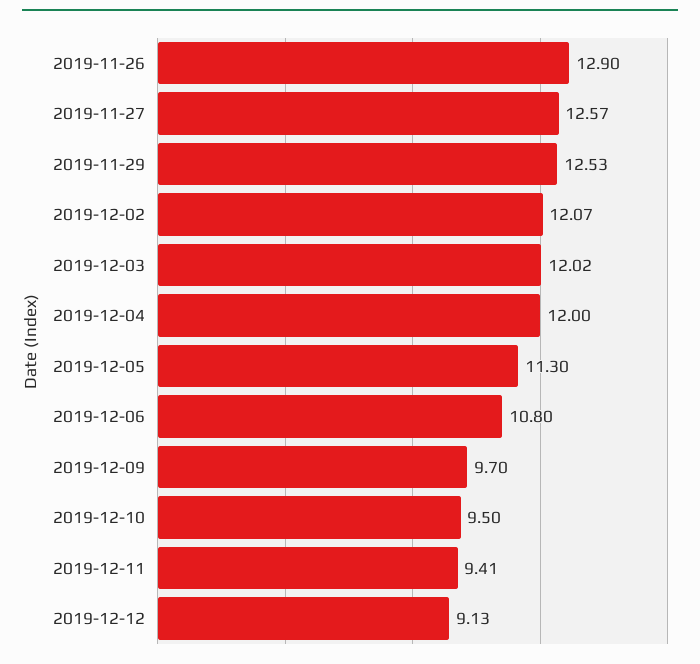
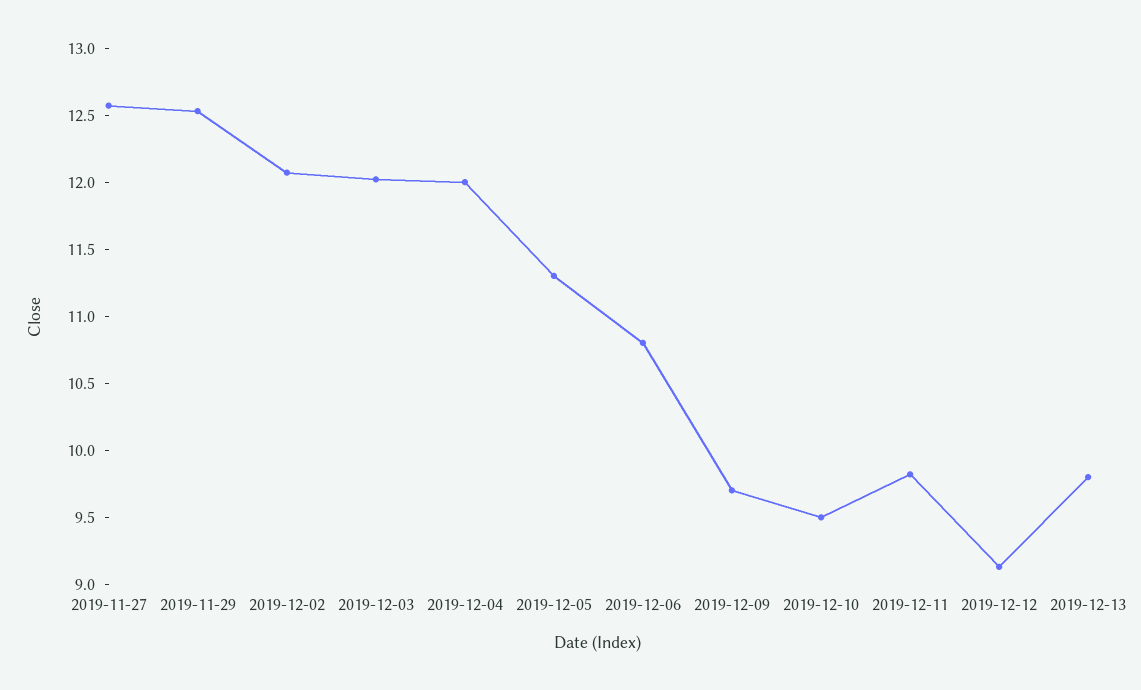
2019-11-26: 12.9 -> none
2019-12-11: 9.41 -> 9.8
2019-12-13: none -> 9.8

